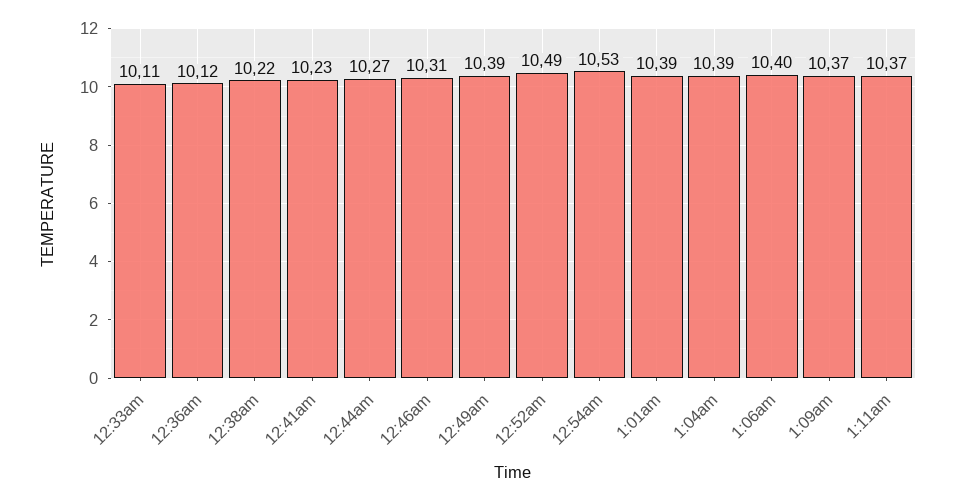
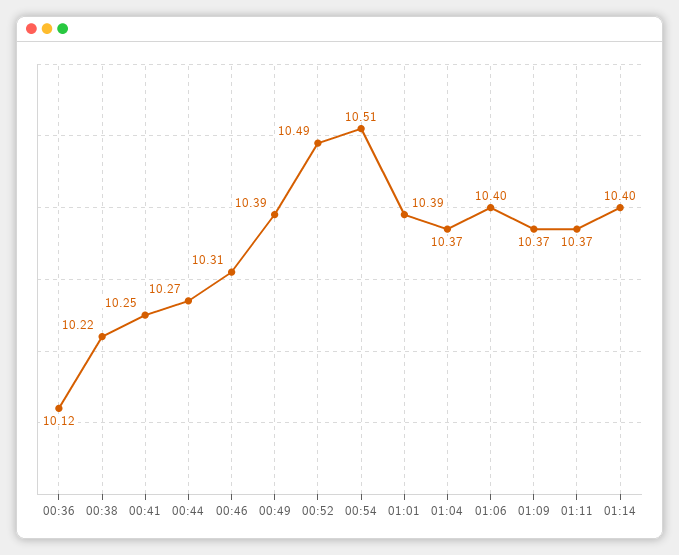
12:33am: 10.11 -> none
12:41am: 10.23 -> 10.25
12:54am: 10.53 -> 10.51
1:04am: 10.39 -> 10.37
01:14: none -> 10.4

